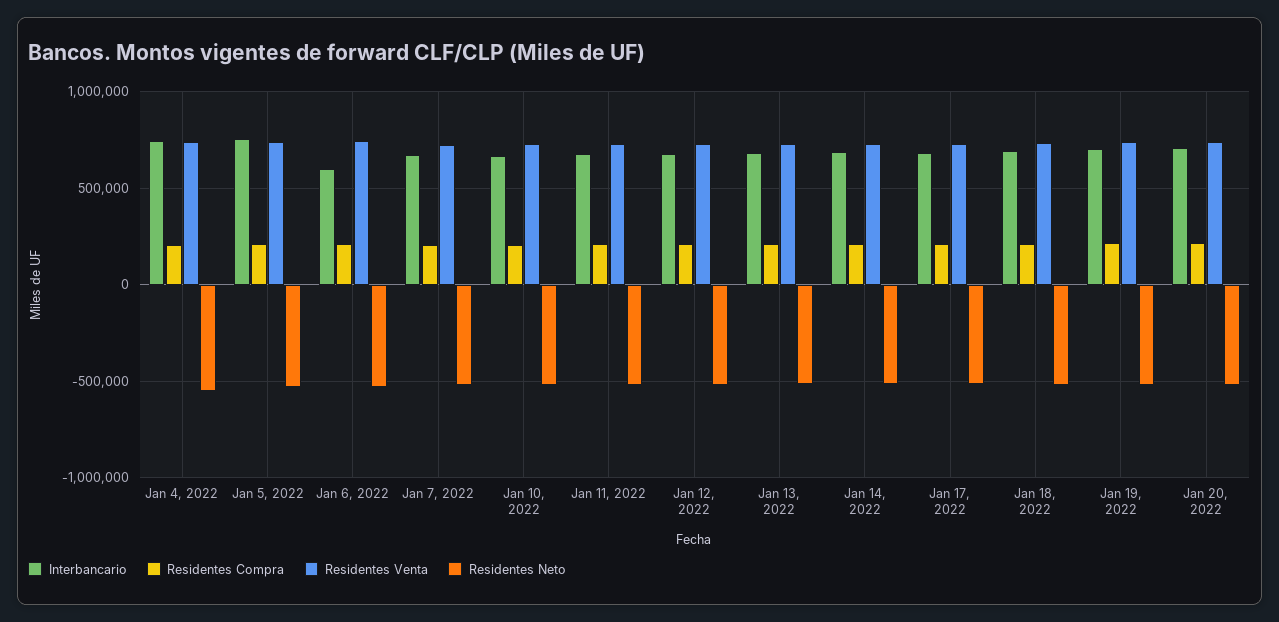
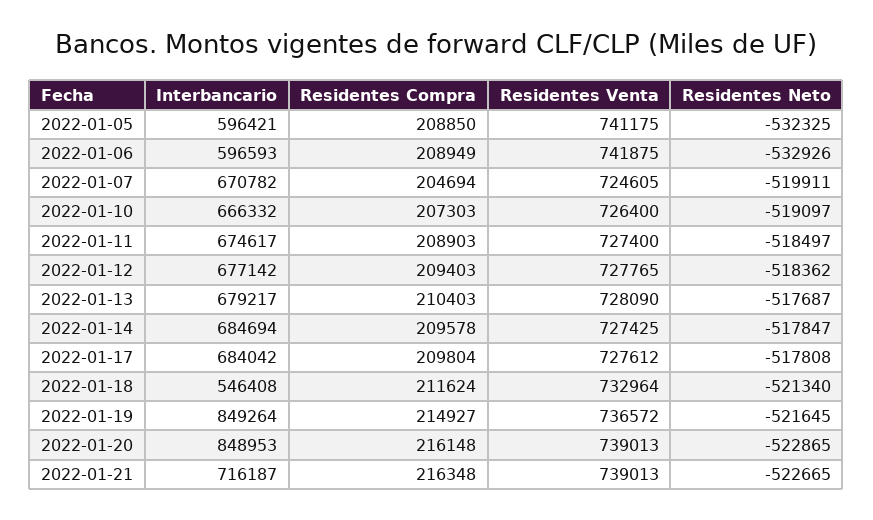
Interbancario, Jan 4, 2022: 750000 -> none
Residentes Compra, Jan 4, 2022: 200000 -> none
Residentes Venta, Jan 4, 2022: 750000 -> none
Residentes Neto, Jan 4, 2022: -550000 -> none
Interbancario, Jan 5, 2022: 750000 -> 596421
Interbancario, Jan 18, 2022: 700000 -> 546408
Interbancario, Jan 19, 2022: 700000 -> 849264
Interbancario, Jan 20, 2022: 700000 -> 848953
Interbancario, 2022-01-21: none -> 716187
Residentes Compra, 2022-01-21: none -> 216348
Residentes Venta, 2022-01-21: none -> 739013
Residentes Neto, 2022-01-21: none -> -522665

